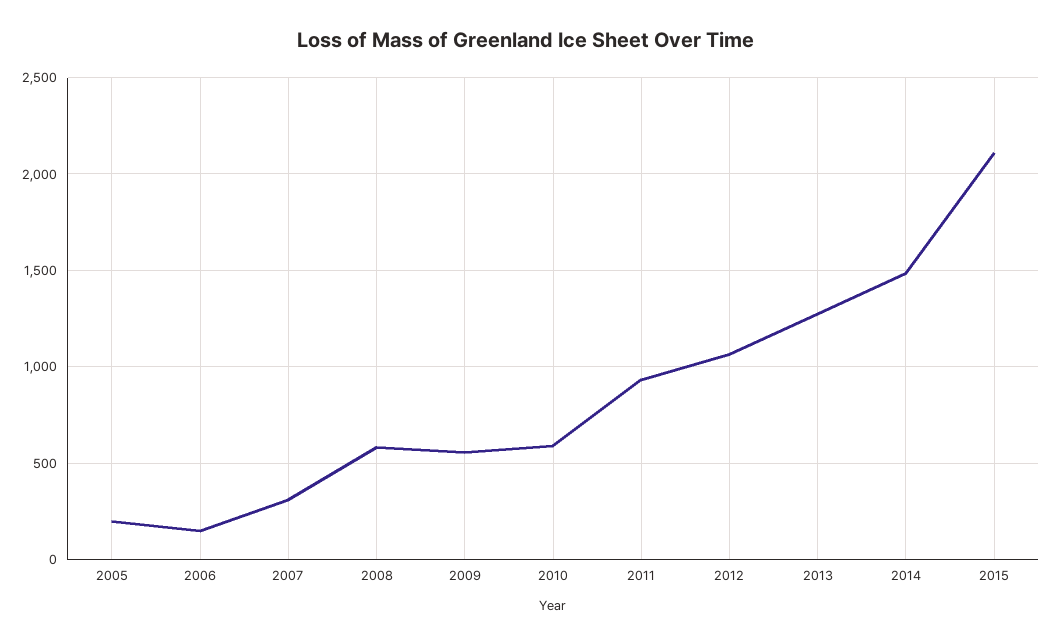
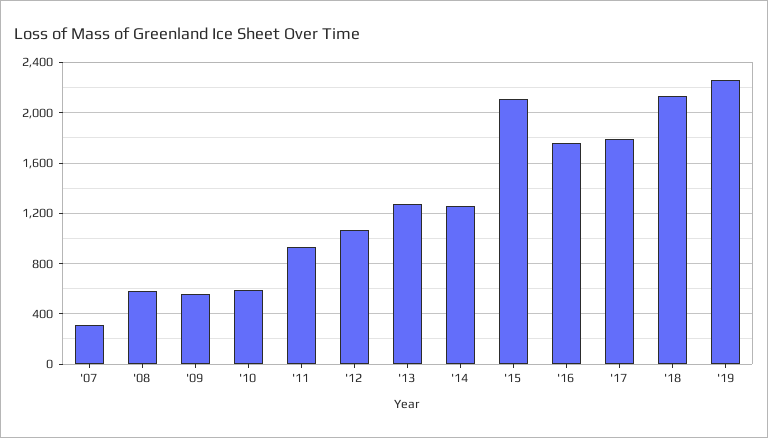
2005: 200 -> none
2006: 150 -> none
2014: 1500 -> 1250
'16: none -> 1750
'17: none -> 1800
'18: none -> 2150
'19: none -> 2250

